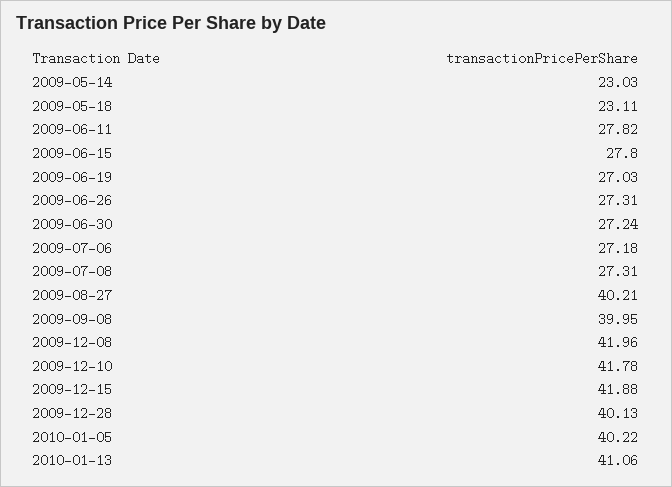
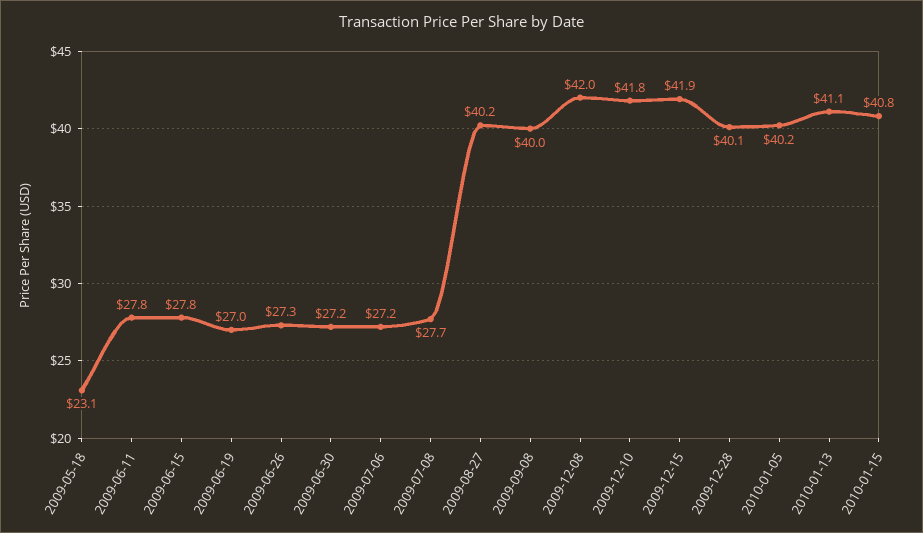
2009-05-14: 23.03 -> none
2009-07-08: 27.31 -> 27.7
2010-01-15: none -> 40.8

